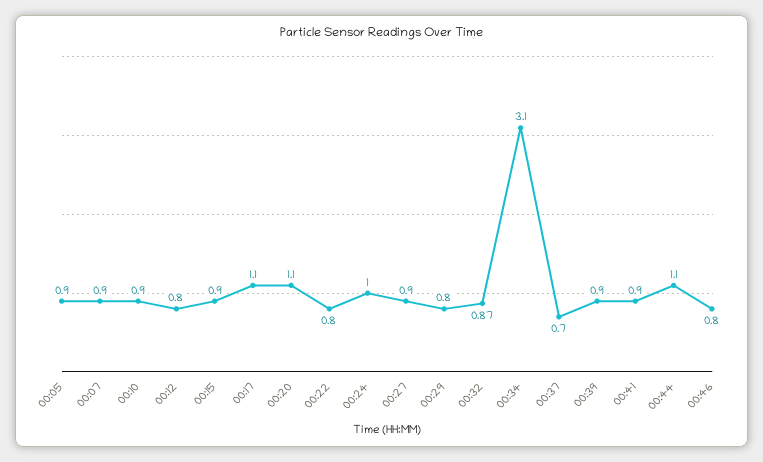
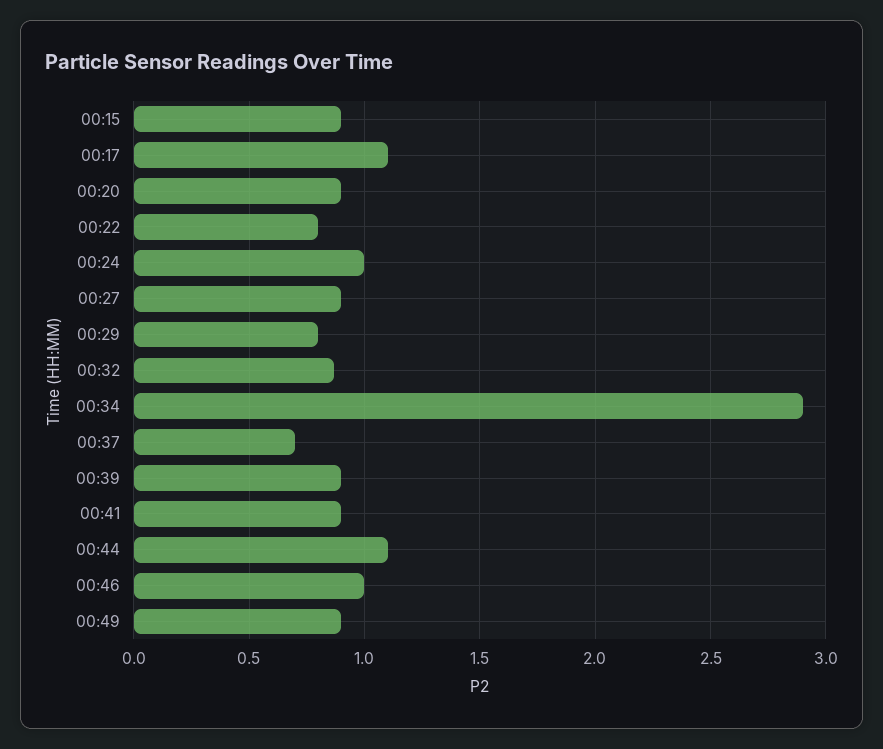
00:05: 0.9 -> none
00:07: 0.9 -> none
00:10: 0.9 -> none
00:12: 0.8 -> none
00:20: 1.1 -> 0.9
00:34: 3.1 -> 2.9
00:46: 0.8 -> 1
00:49: none -> 0.9

